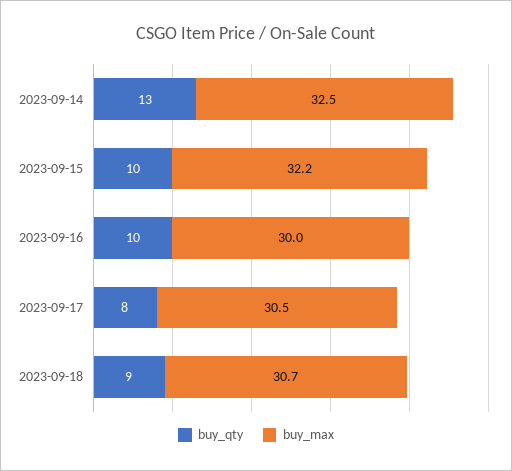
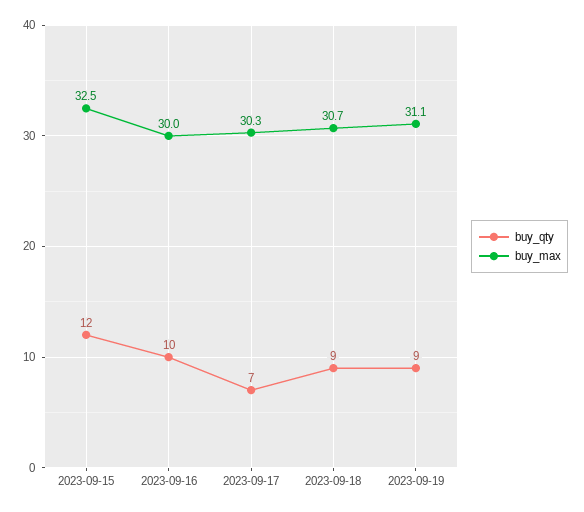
buy_qty, 2023-09-14: 13 -> none
buy_max, 2023-09-14: 32.5 -> none
buy_qty, 2023-09-15: 10 -> 12
buy_max, 2023-09-15: 32.2 -> 32.5
buy_qty, 2023-09-17: 8 -> 7
buy_max, 2023-09-17: 30.5 -> 30.3
buy_qty, 2023-09-19: none -> 9
buy_max, 2023-09-19: none -> 31.1

